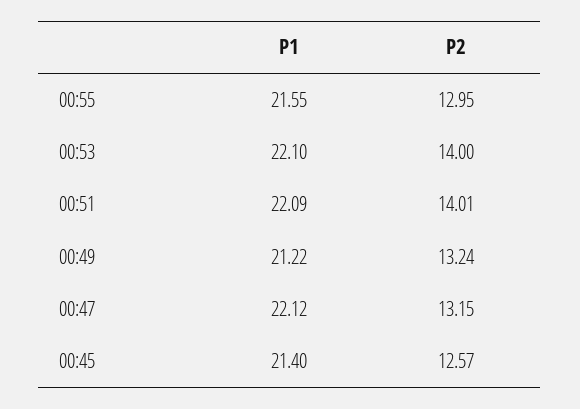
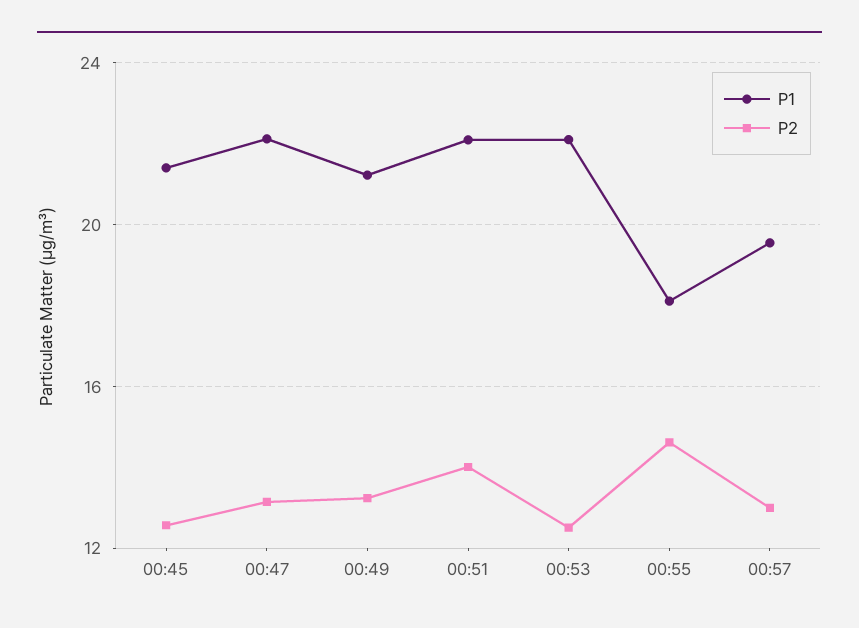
P1, 00:55: 21.55 -> 18
P2, 00:55: 12.95 -> 14.5
P2, 00:53: 14 -> 12.5
P1, 00:57: none -> 19.5
P2, 00:57: none -> 13

